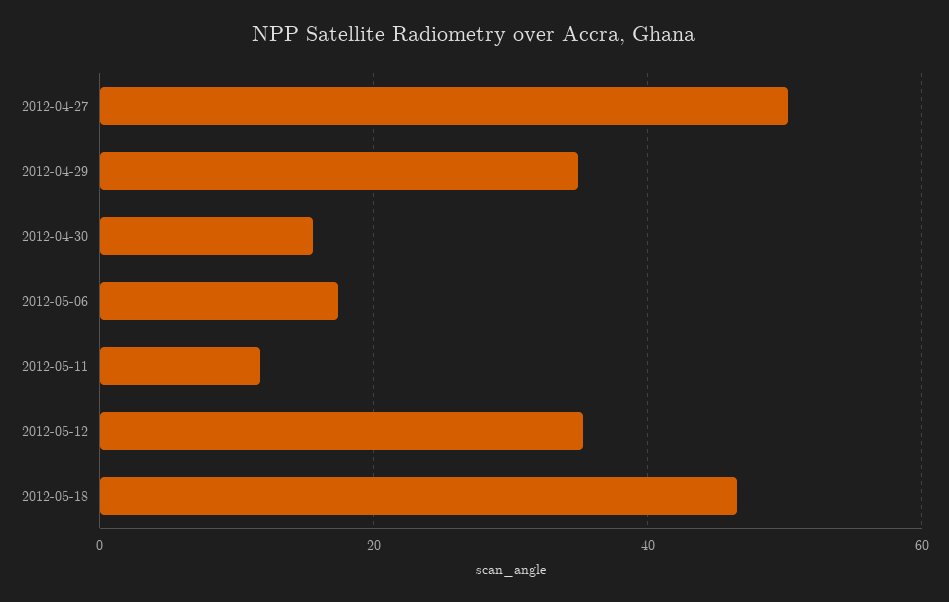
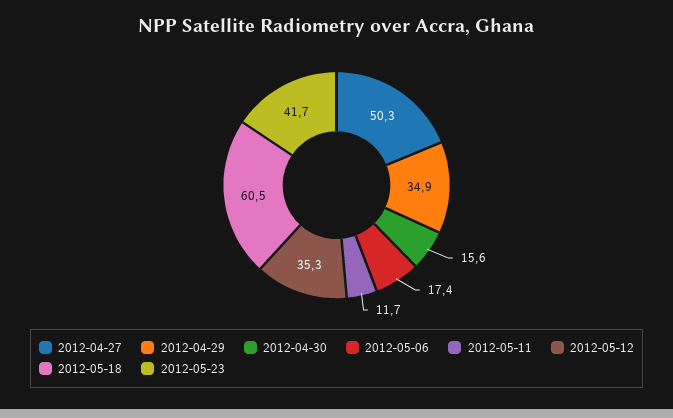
2012-05-18: 46 -> 60.5
2012-05-23: none -> 41.7

